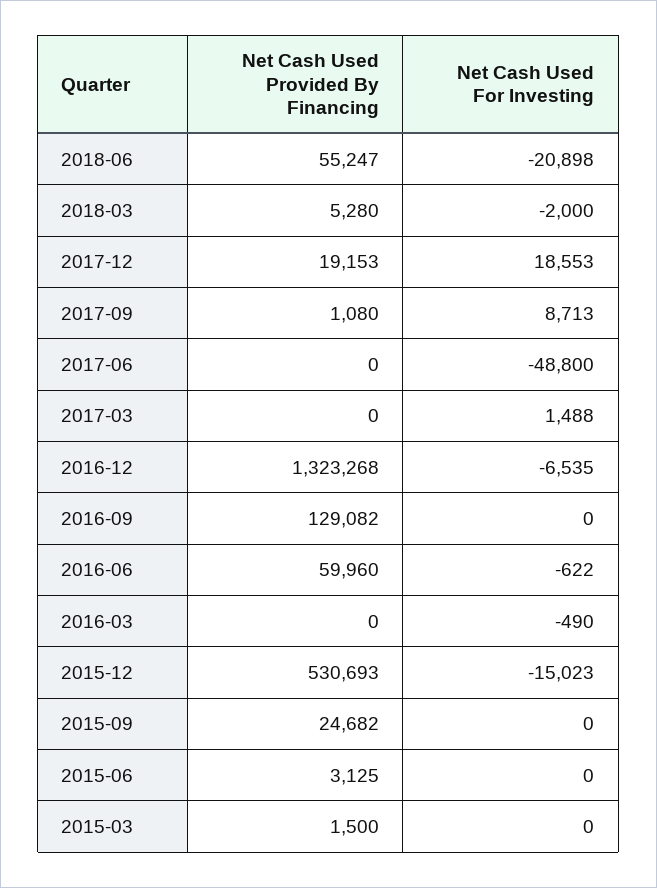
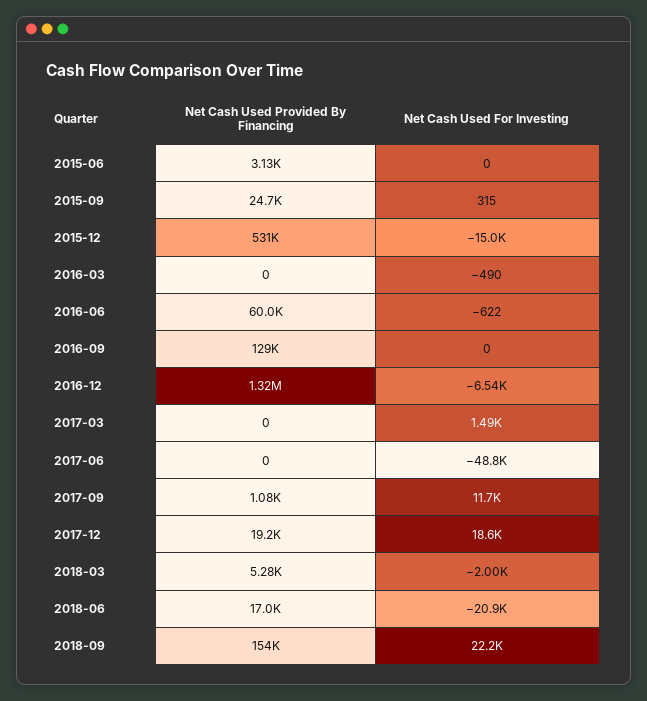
Net Cash Used Provided By Financing, 2018-06: 55247 -> 17000
Net Cash Used For Investing, 2017-09: 8713 -> 11700
Net Cash Used For Investing, 2015-09: 0 -> 315
Net Cash Used Provided By Financing, 2015-03: 1500 -> none
Net Cash Used For Investing, 2015-03: 0 -> none
Net Cash Used Provided By Financing, 2018-09: none -> 154000
Net Cash Used For Investing, 2018-09: none -> 22200

